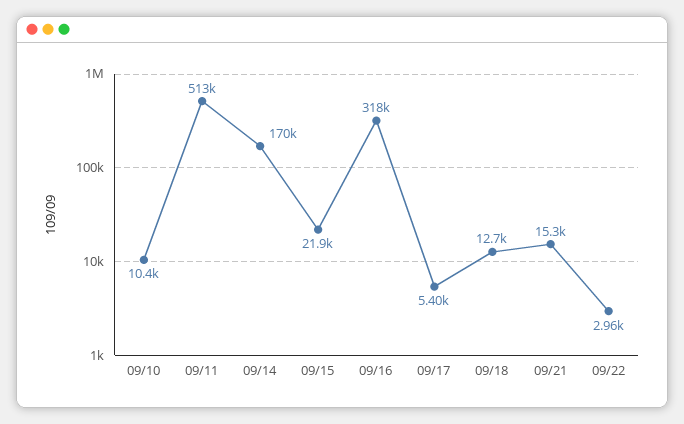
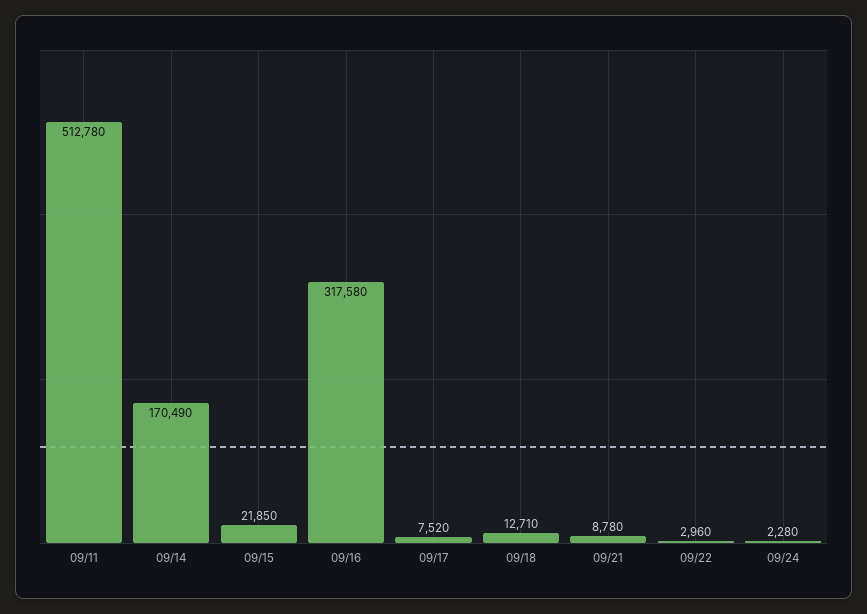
09/10: 10400 -> none
09/17: 5400 -> 7520
09/21: 15300 -> 8780
09/24: none -> 2280

